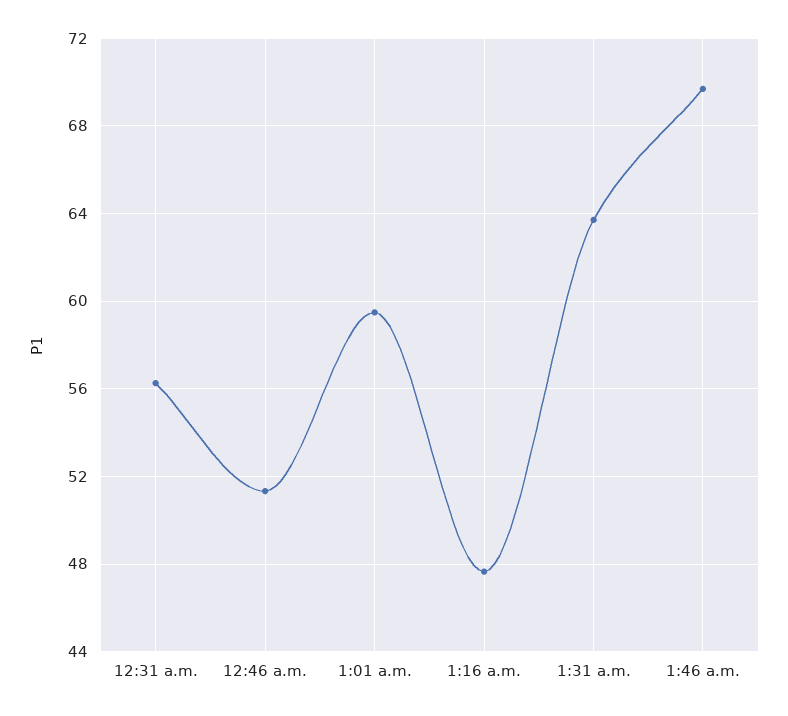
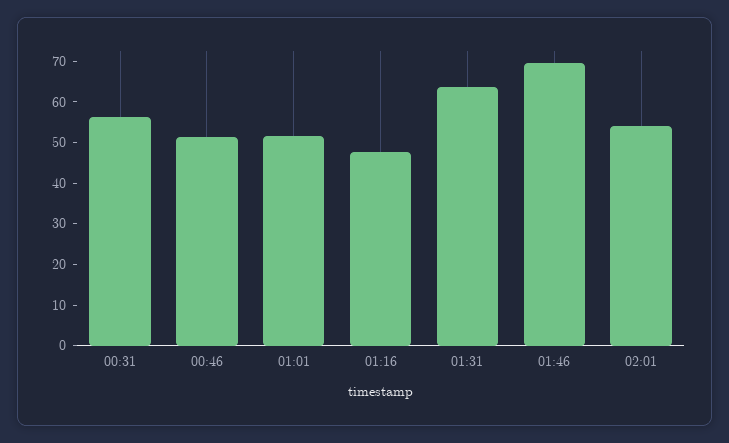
1:01 a.m.: 59.5 -> 52
02:01: none -> 54

